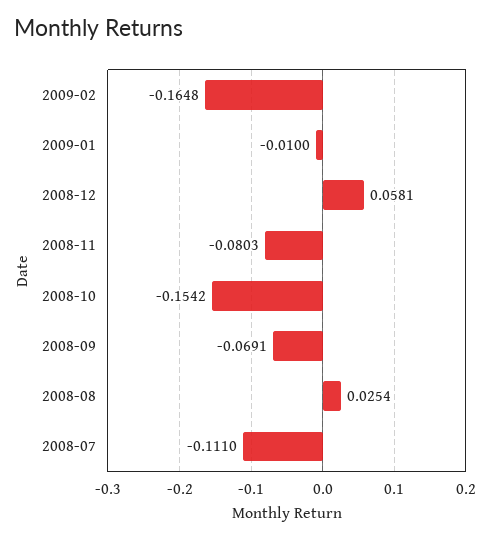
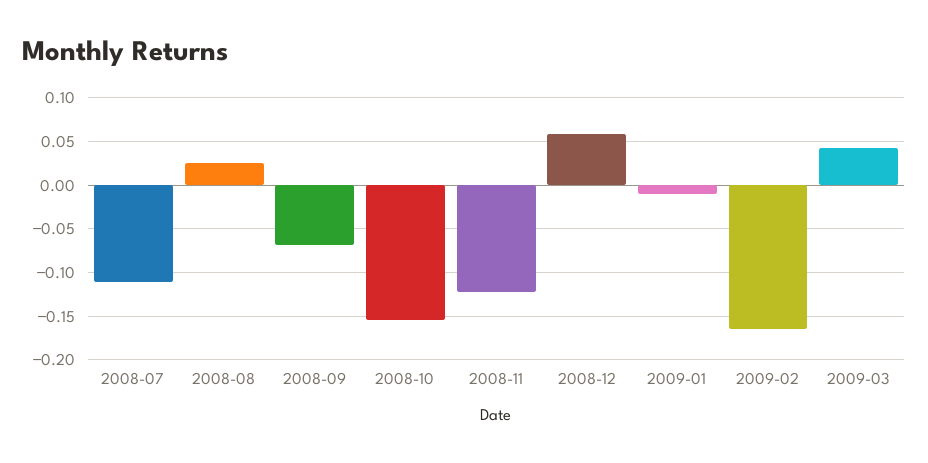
2008-11: -0.0803 -> -0.12
2009-03: none -> 0.04

